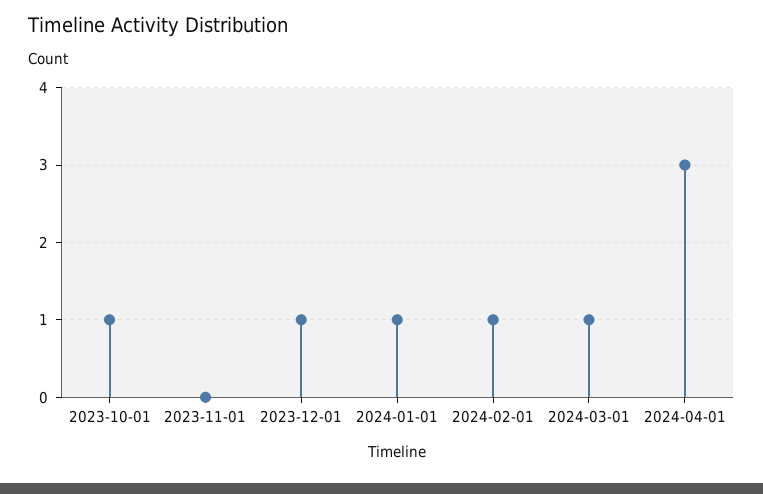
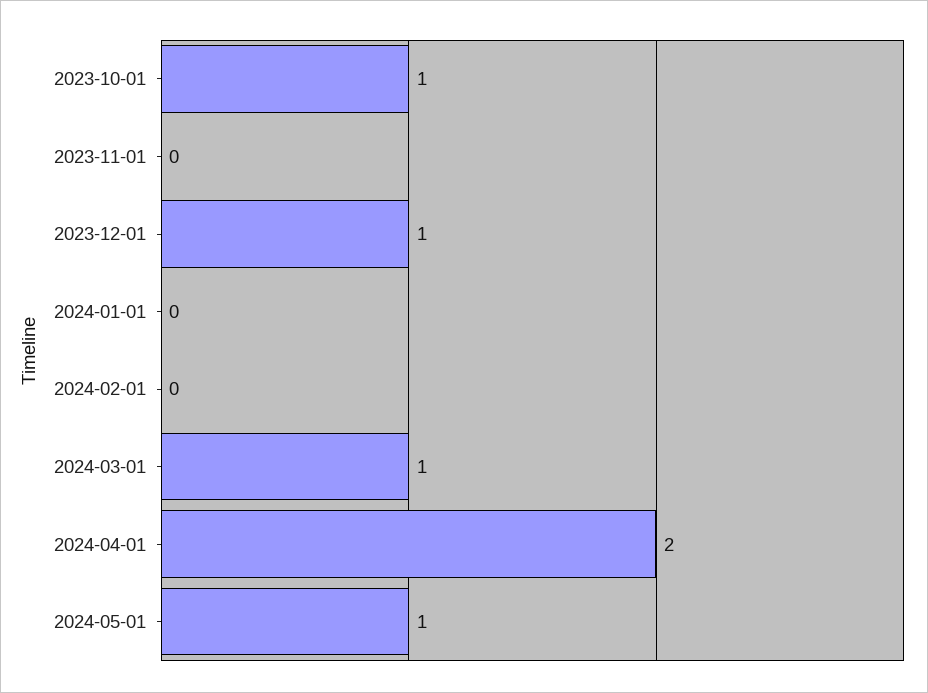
2024-01-01: 1 -> 0
2024-02-01: 1 -> 0
2024-04-01: 3 -> 2
2024-05-01: none -> 1

